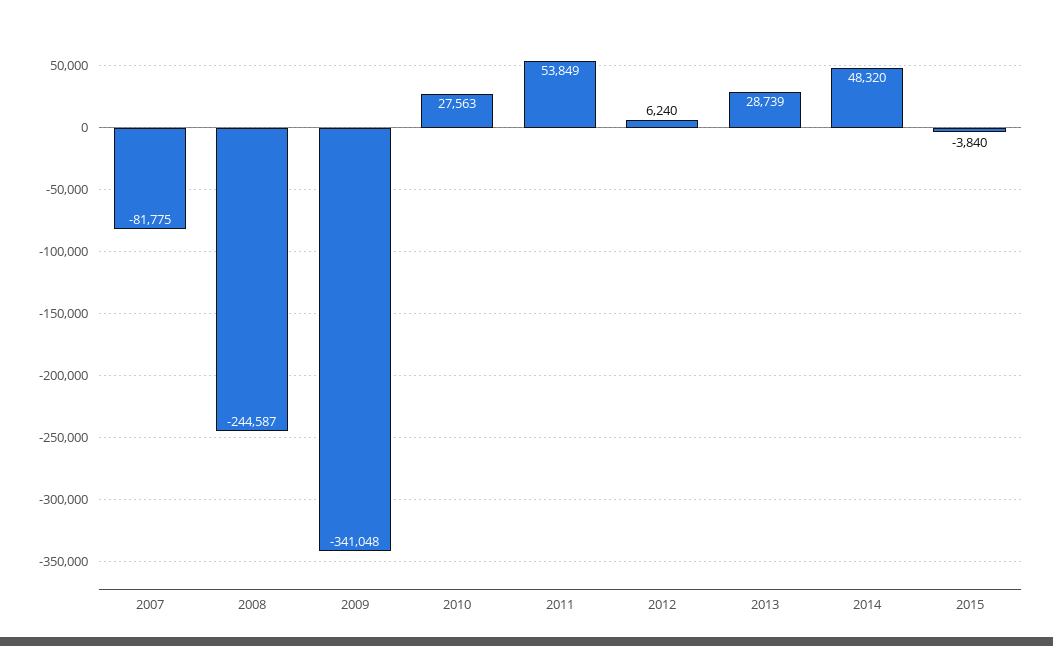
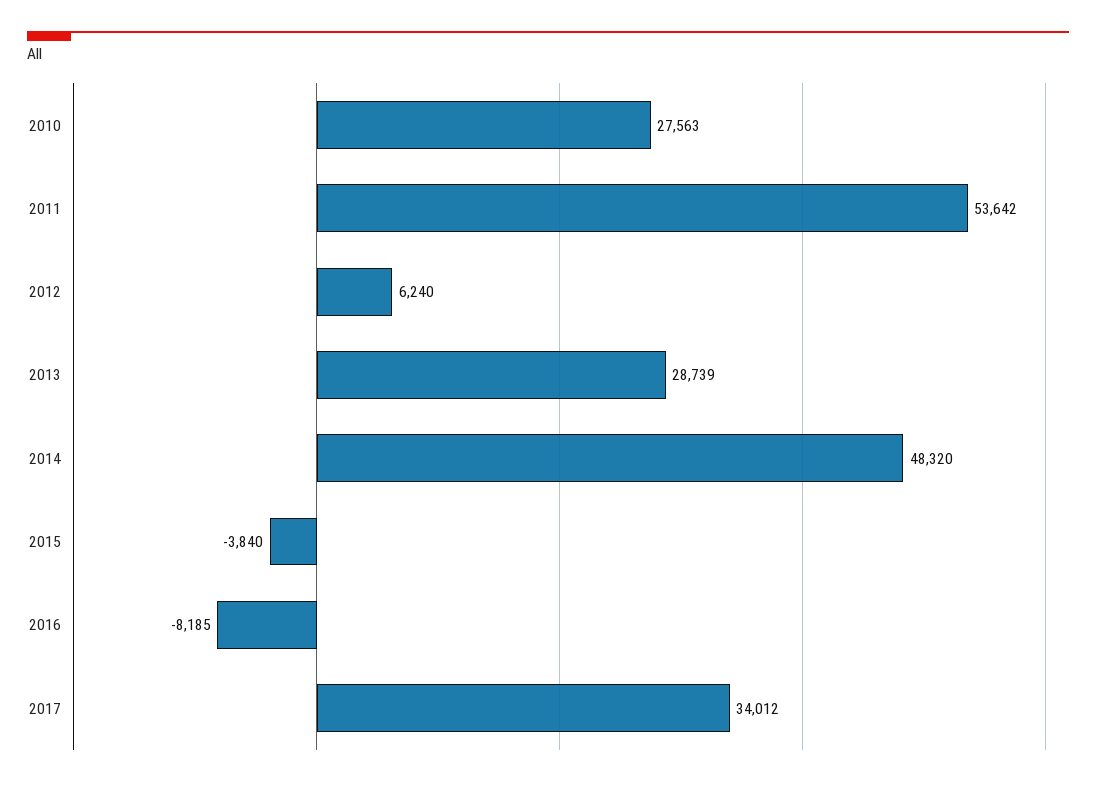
2007: -81775 -> none
2008: -244587 -> none
2009: -341048 -> none
2011: 53849 -> 53642
2016: none -> -8185
2017: none -> 34012

